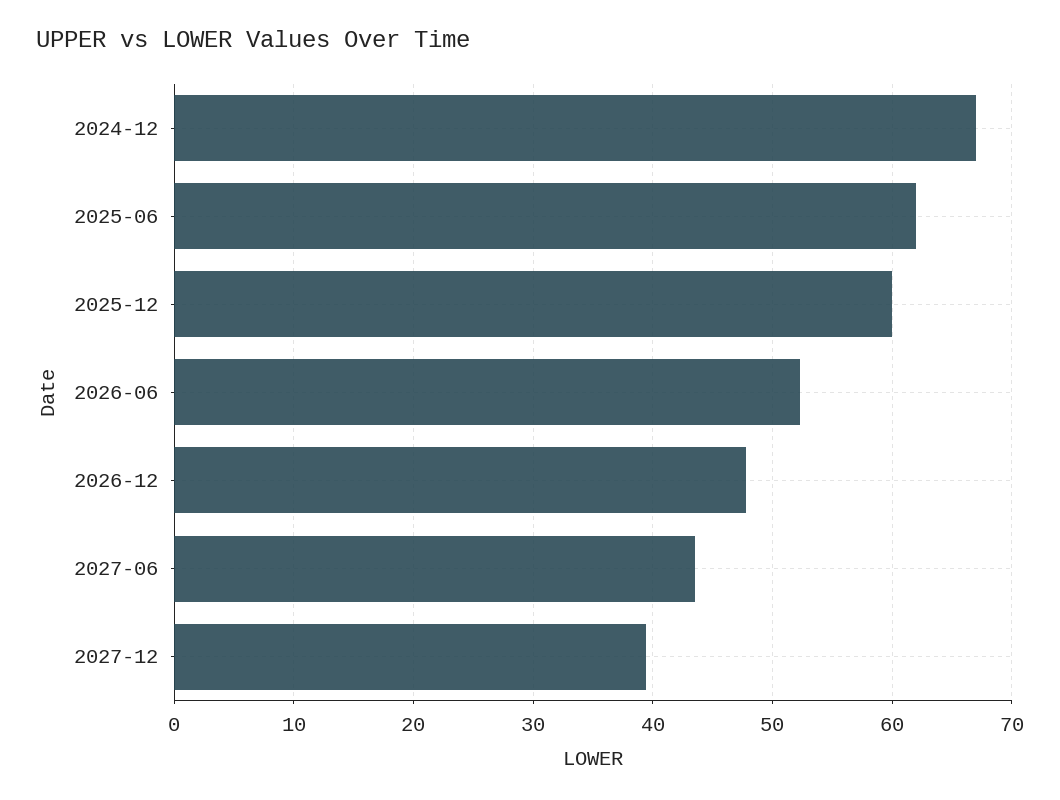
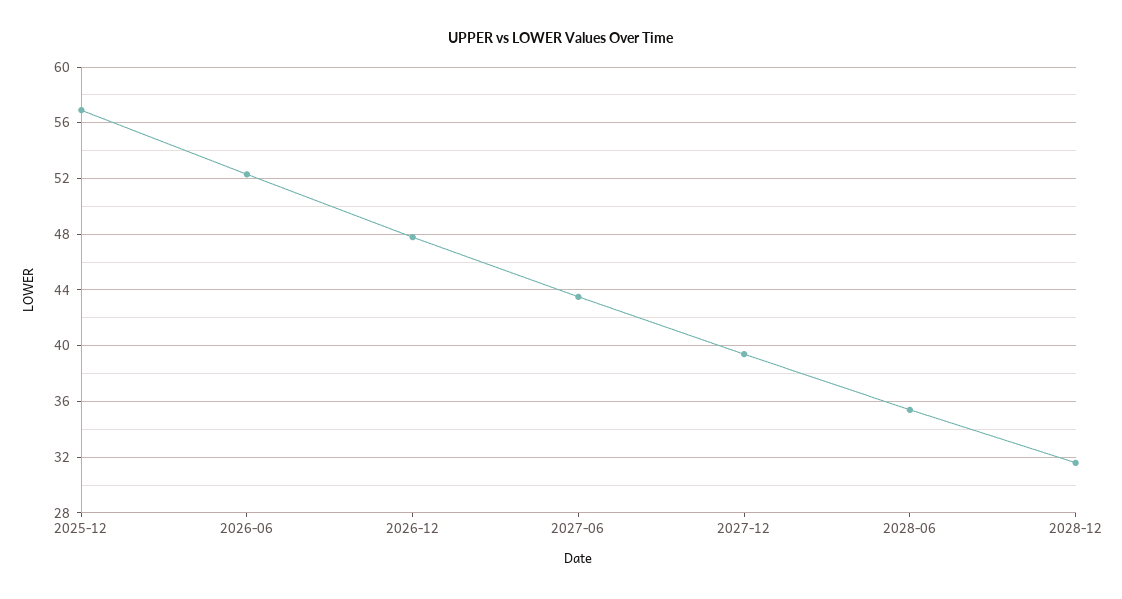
2024-12: 67 -> none
2025-06: 62 -> none
2025-12: 60 -> 57
2028-06: none -> 35.5
2028-12: none -> 31.5

